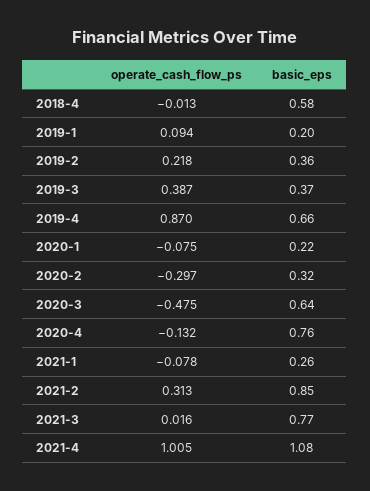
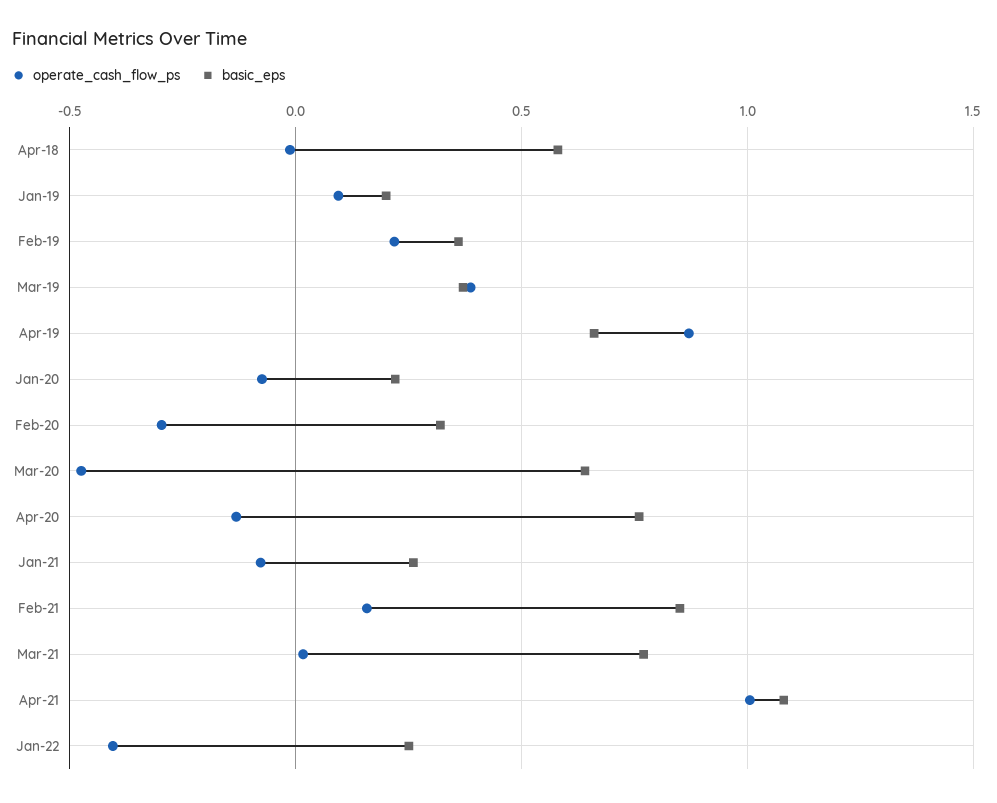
operate_cash_flow_ps, 2021-2: 0.313 -> 0.15
operate_cash_flow_ps, Jan-22: none -> -0.4
basic_eps, Jan-22: none -> 0.25

